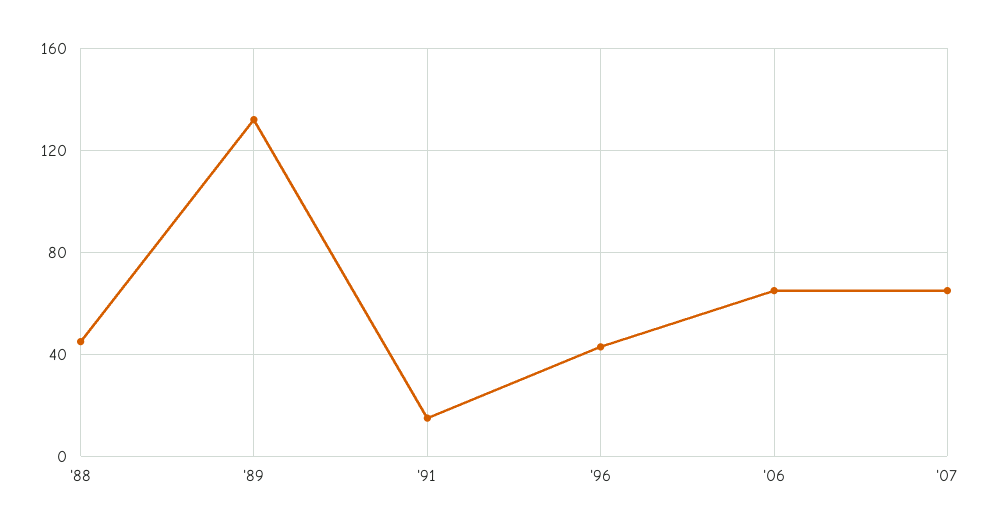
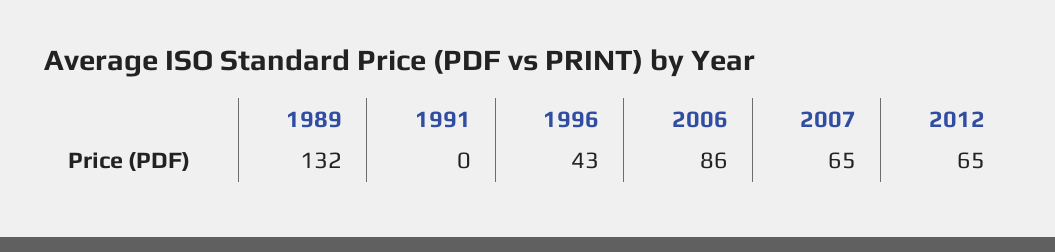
'88: 45 -> none
'91: 15 -> 0
'06: 65 -> 86
2012: none -> 65

